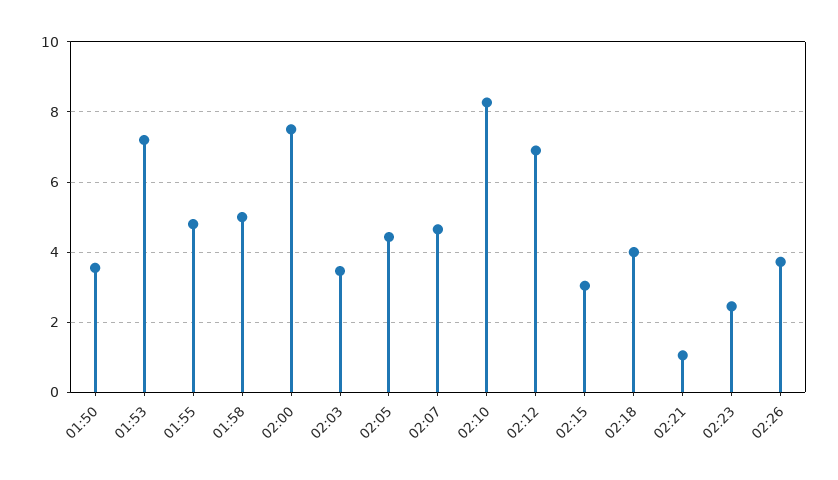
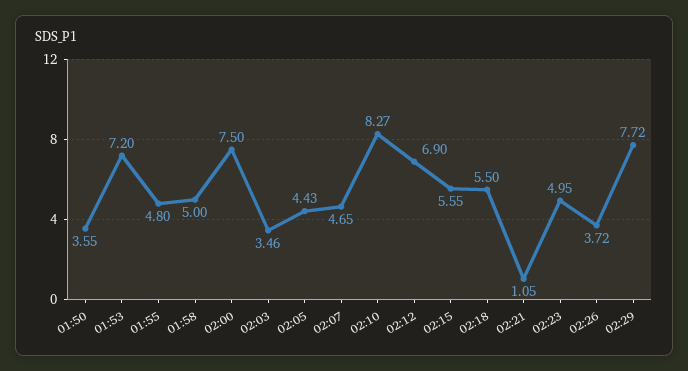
02:15: 3 -> 5.55
02:18: 4 -> 5.5
02:23: 2.4 -> 4.95
02:29: none -> 7.72

